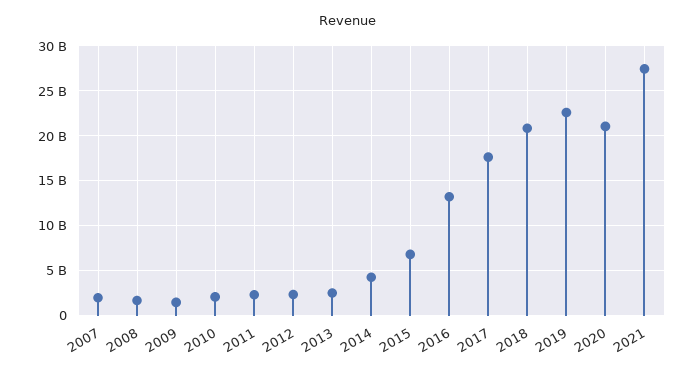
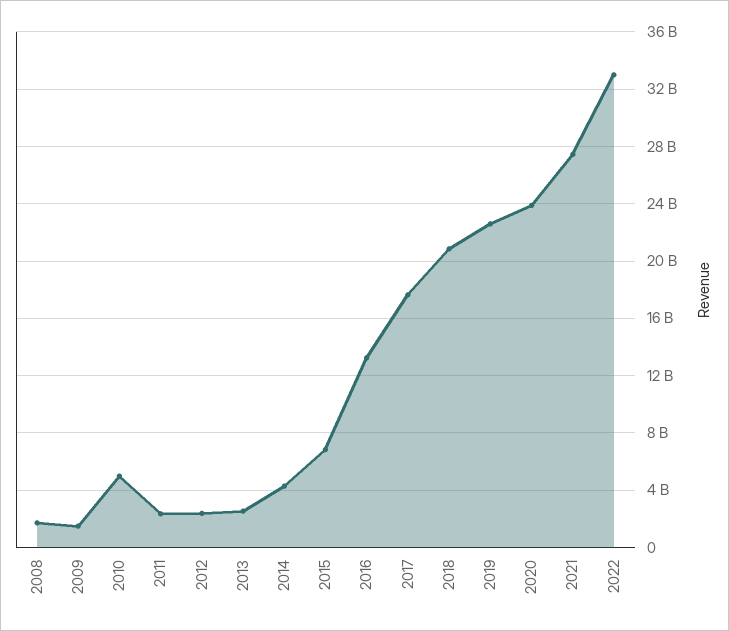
2007: 2000000000 -> none
2010: 2000000000 -> 5000000000
2020: 21000000000 -> 24000000000
2022: none -> 33000000000

